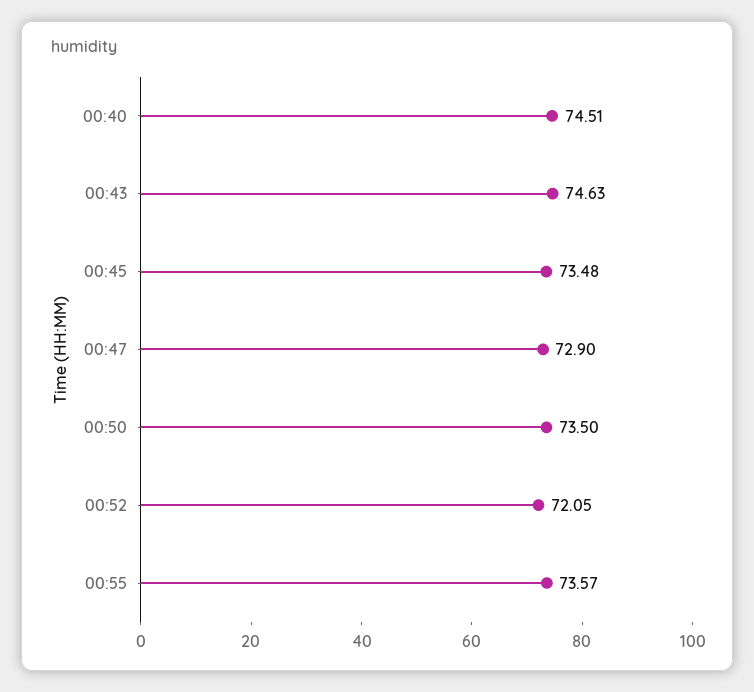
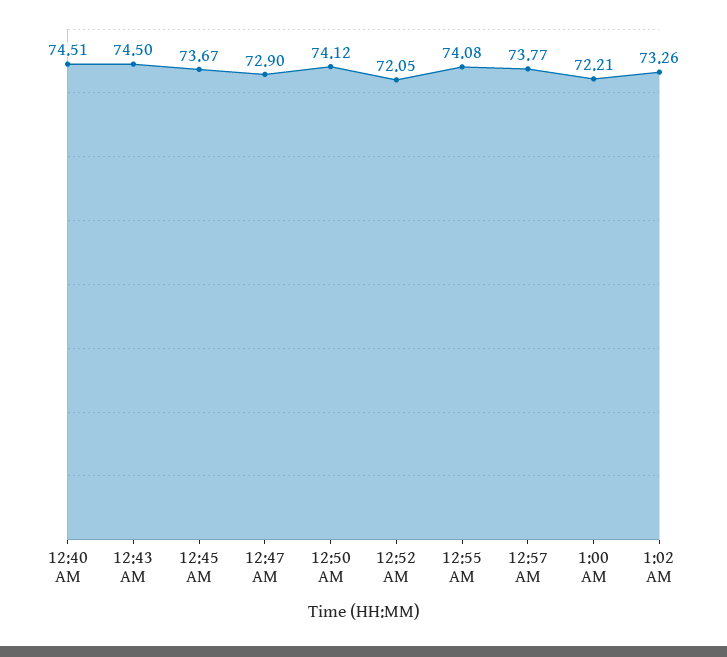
00:43: 74.63 -> 74.5
00:45: 73.48 -> 73.67
00:50: 73.5 -> 74.12
00:55: 73.57 -> 74.08
12:57 AM: none -> 73.77
1:00 AM: none -> 72.21
1:02 AM: none -> 73.26

